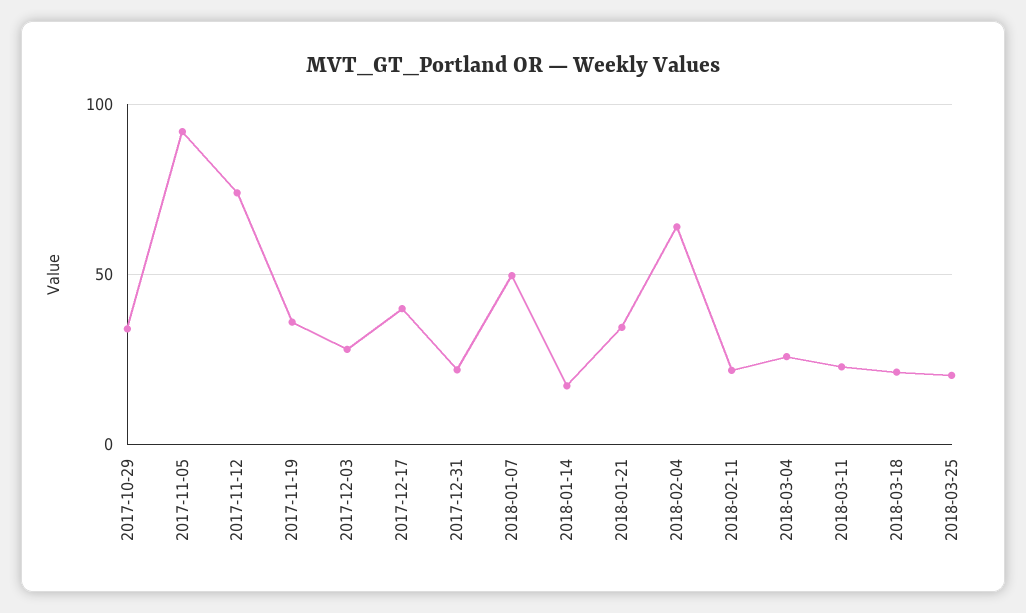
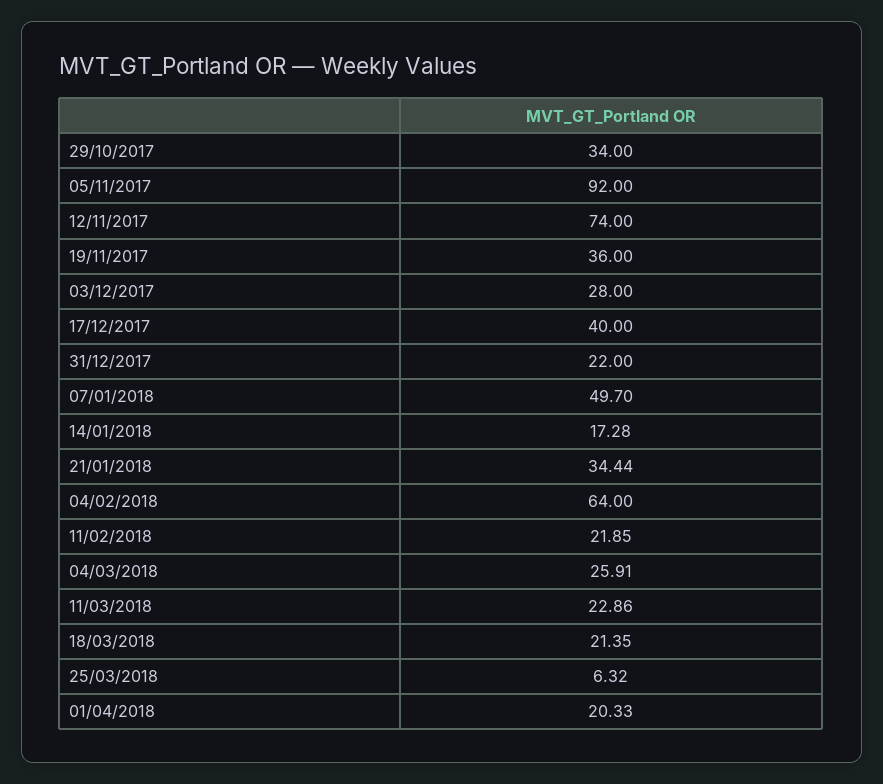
2018-03-25: 20 -> 6.32
01/04/2018: none -> 20.33

